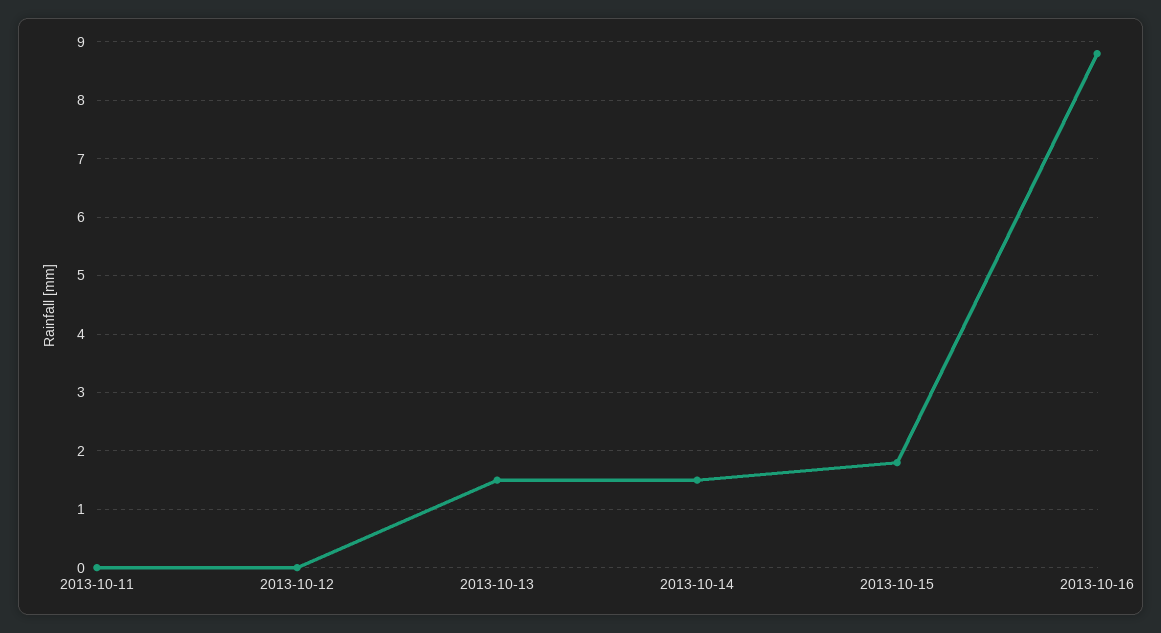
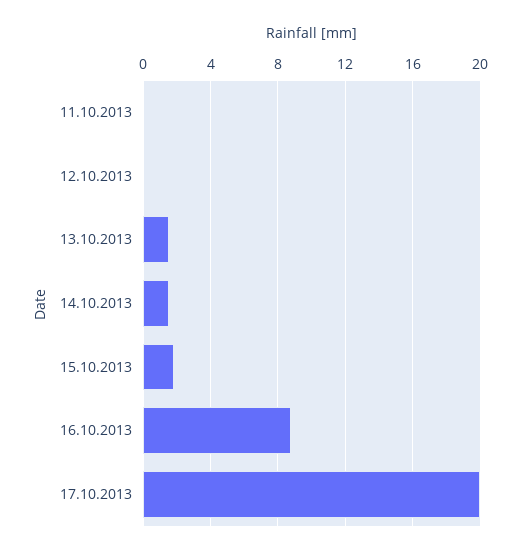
17.10.2013: none -> 20

